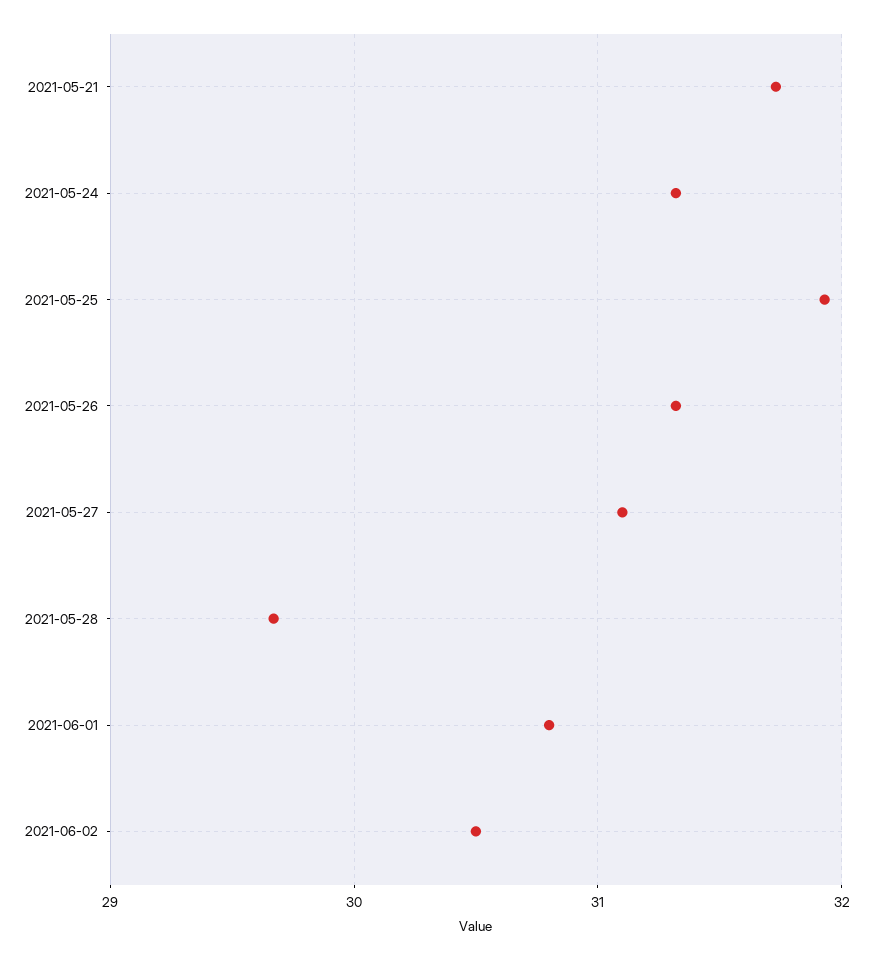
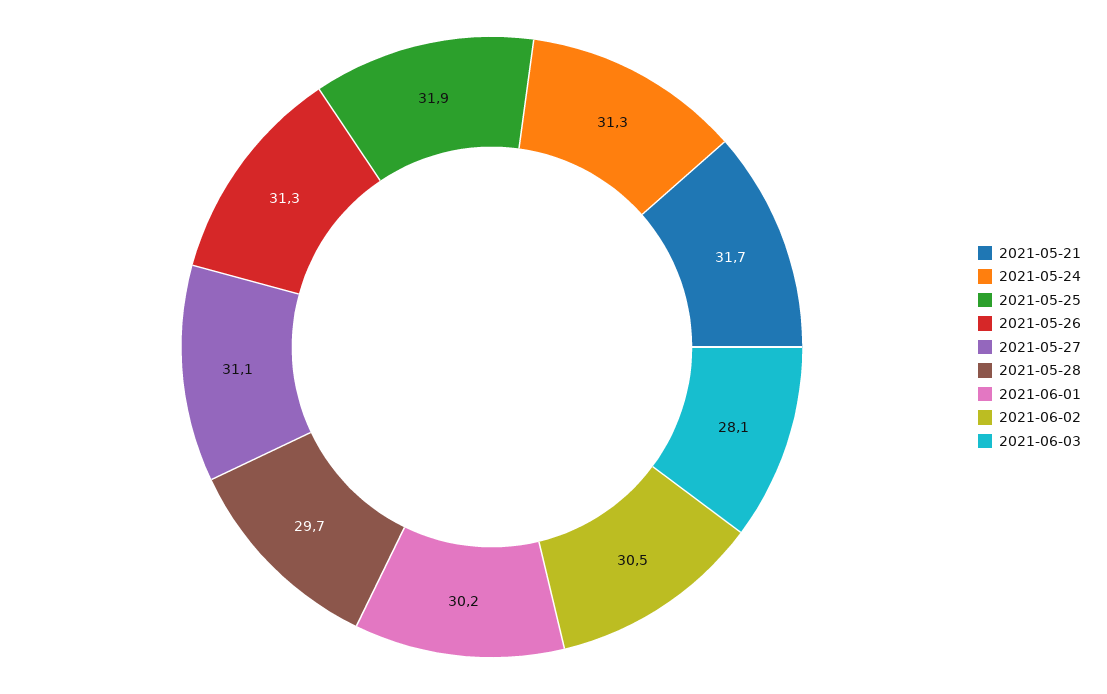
2021-06-01: 30.8 -> 30.2
2021-06-03: none -> 28.1

